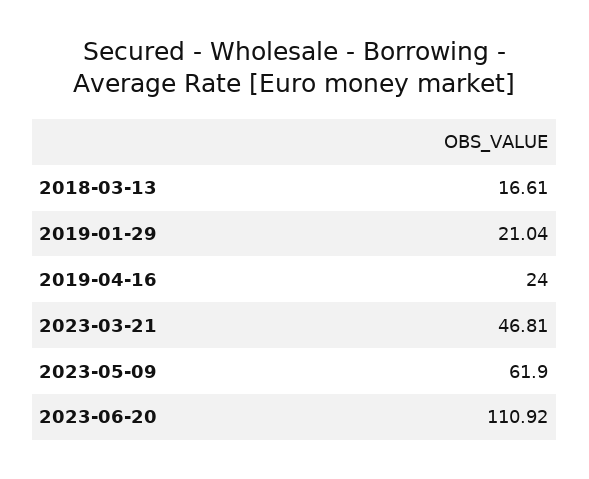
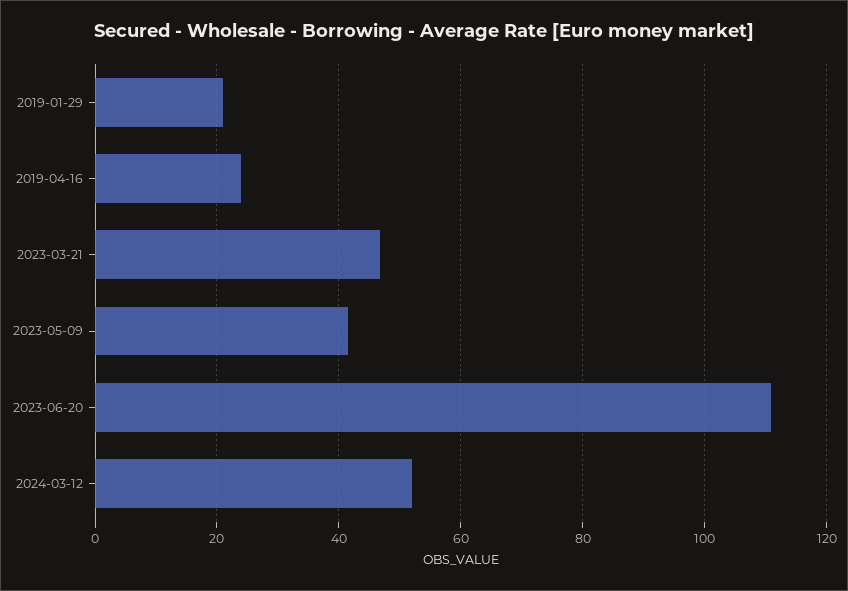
2018-03-13: 16.61 -> none
2023-05-09: 61.9 -> 42
2024-03-12: none -> 52

